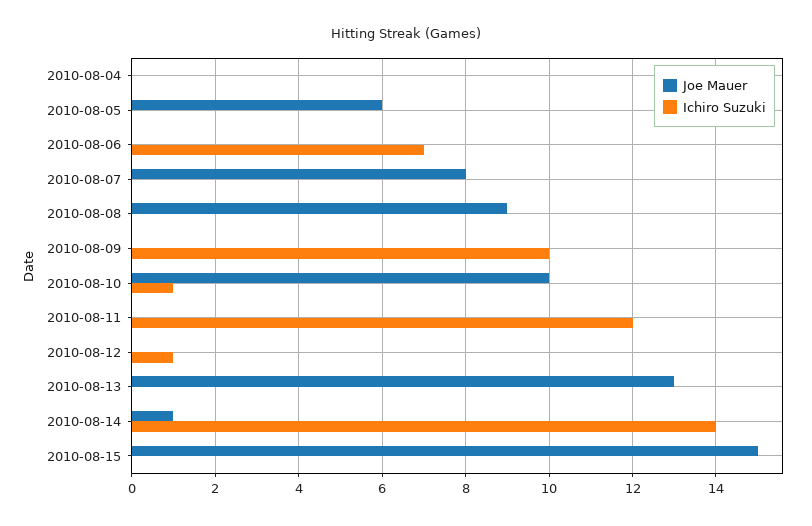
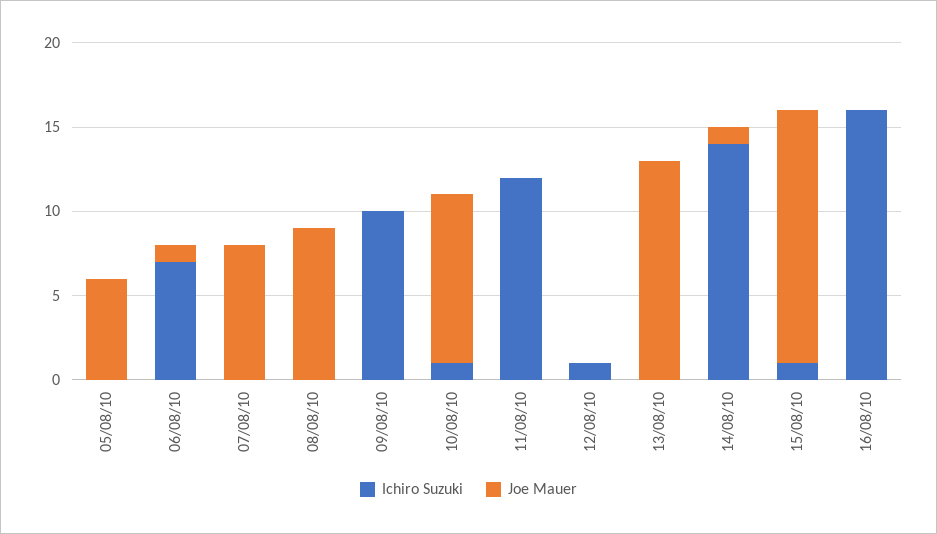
Joe Mauer, 2010-08-04: 0 -> none
Ichiro Suzuki, 2010-08-04: 0 -> none
Joe Mauer, 2010-08-06: 0 -> 1
Ichiro Suzuki, 2010-08-15: 0 -> 1
Ichiro Suzuki, 16/08/10: none -> 16
Joe Mauer, 16/08/10: none -> 0

